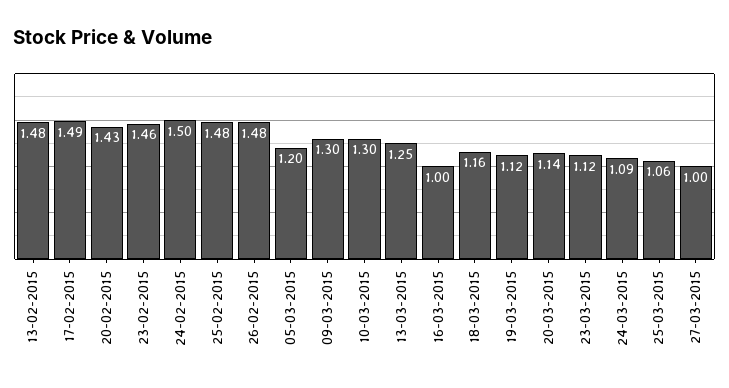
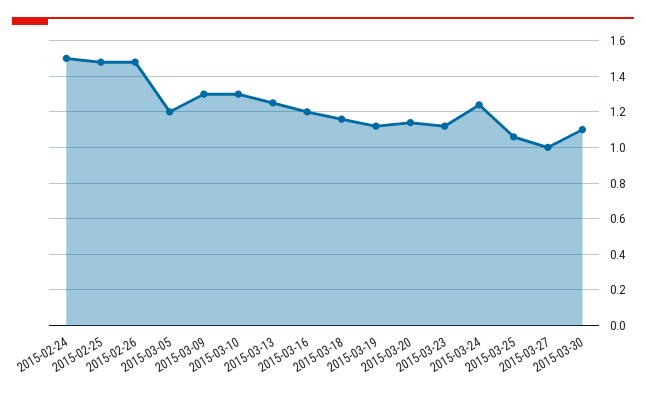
13-02-2015: 1.48 -> none
17-02-2015: 1.49 -> none
20-02-2015: 1.43 -> none
23-02-2015: 1.46 -> none
16-03-2015: 1 -> 1.2
24-03-2015: 1.09 -> 1.25
2015-03-30: none -> 1.1

